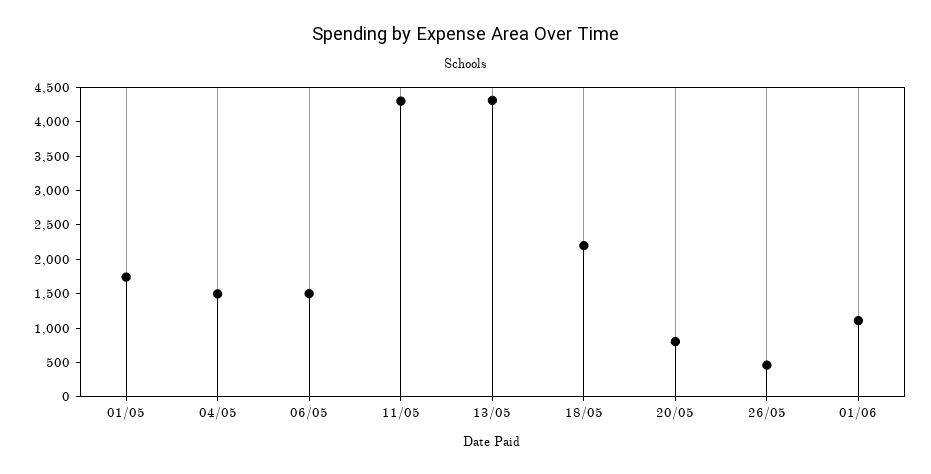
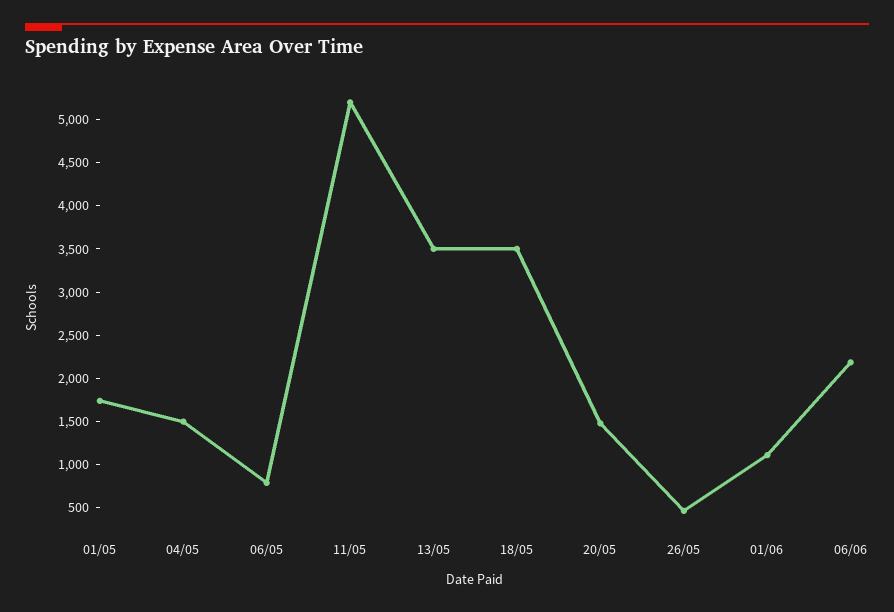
06/05: 1500 -> 800
11/05: 4250 -> 5200
13/05: 4250 -> 3500
18/05: 2250 -> 3500
20/05: 750 -> 1500
06/06: none -> 2200

